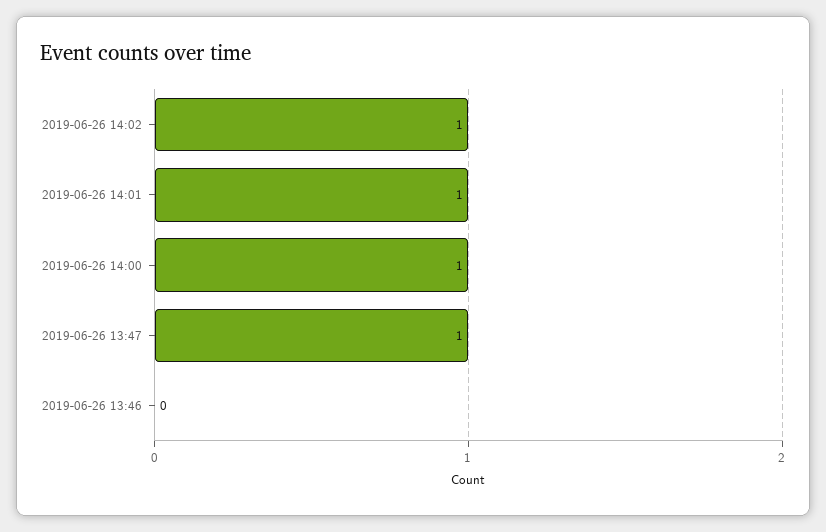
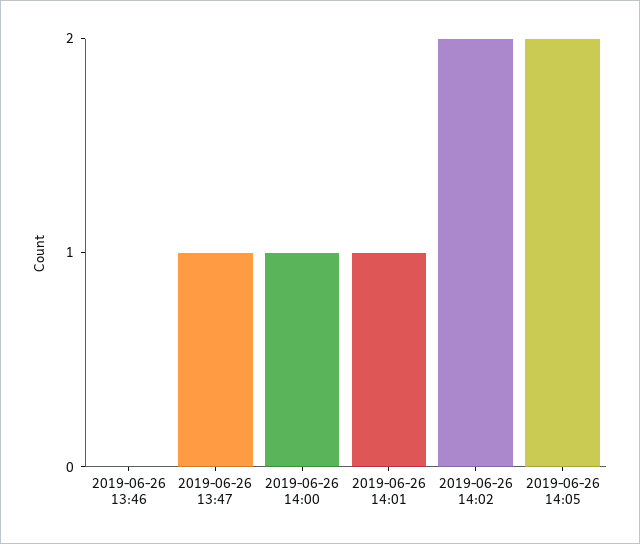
2019-06-26 14:02: 1 -> 2
2019-06-26 14:05: none -> 2

